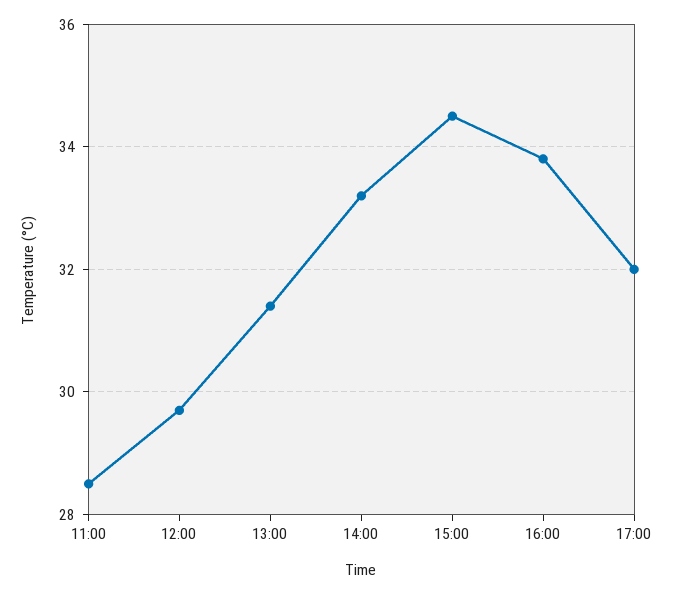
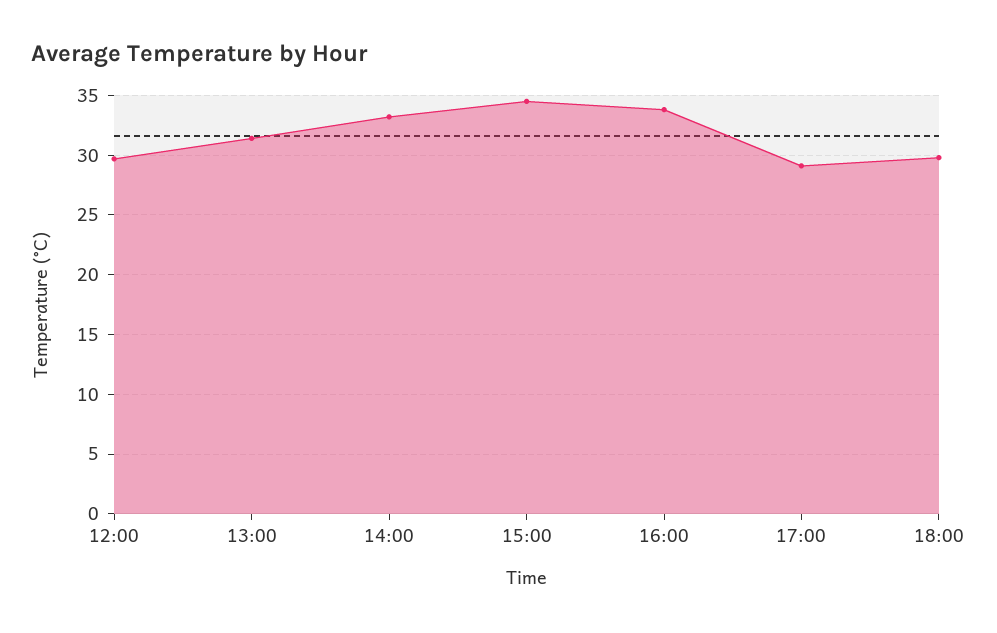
11:00: 28.5 -> none
17:00: 32 -> 29
18:00: none -> 30

